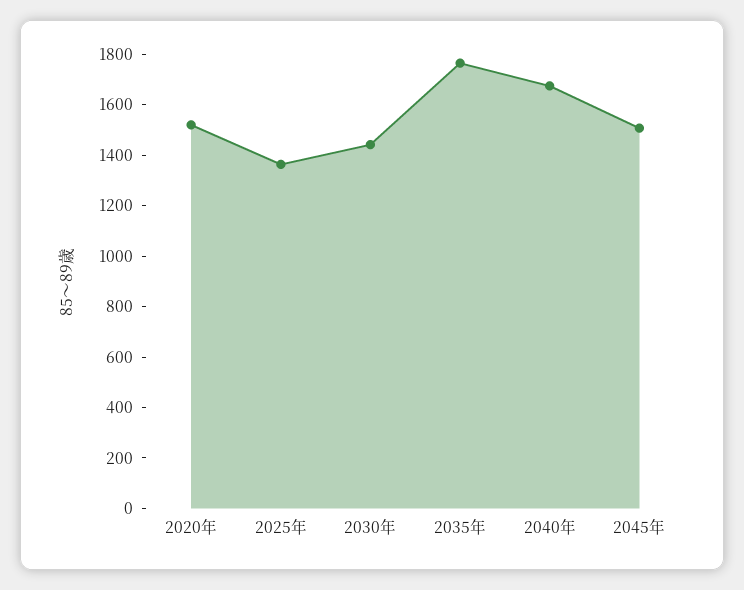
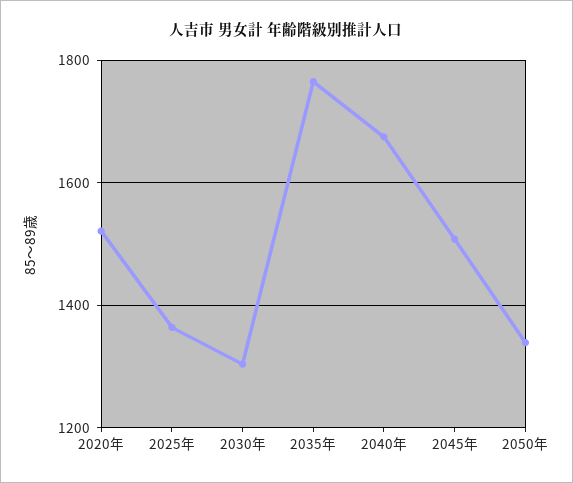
2030年: 1450 -> 1300
2050年: none -> 1340

